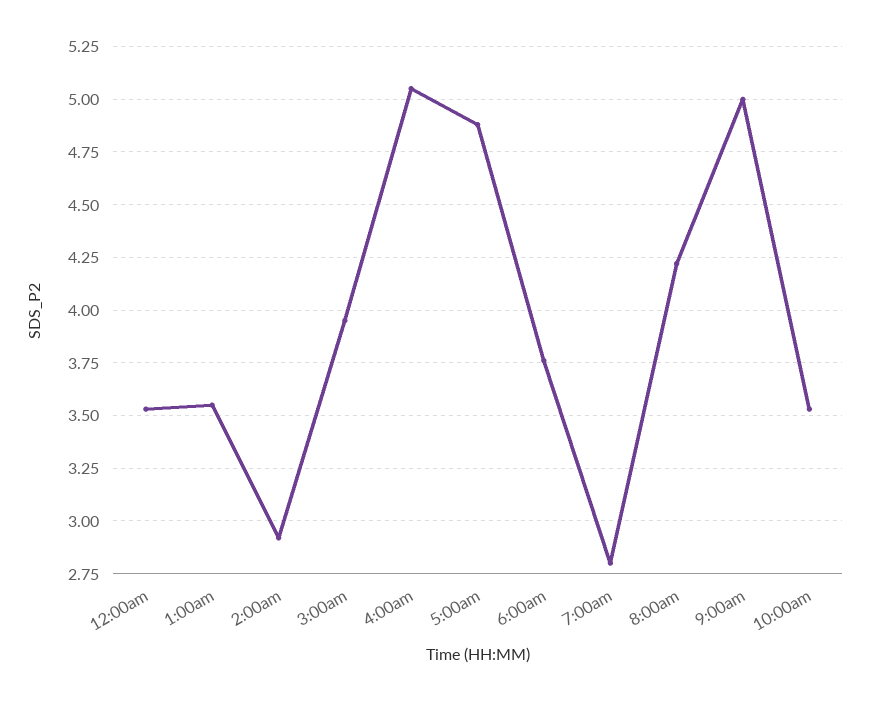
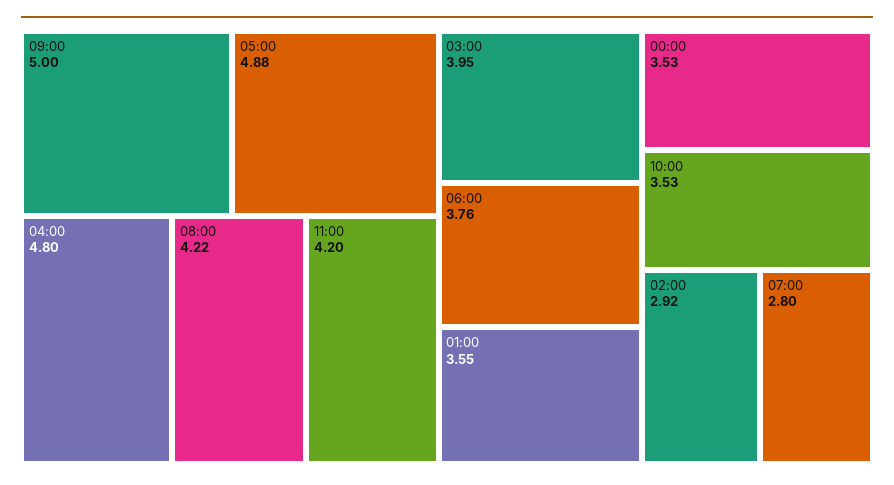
4:00am: 5.05 -> 4.8
11:00: none -> 4.2

